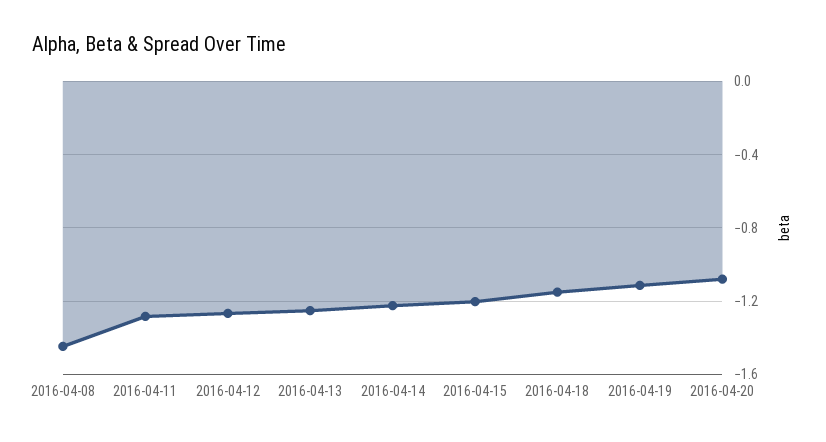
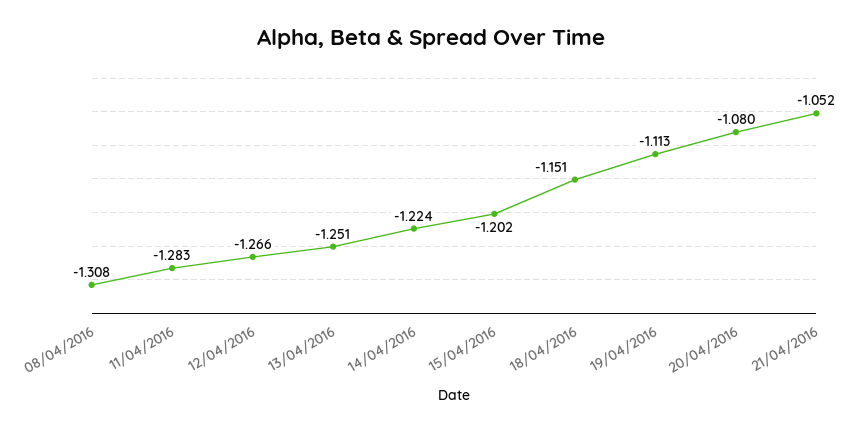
2016-04-08: -1.45 -> -1.308
21/04/2016: none -> -1.052

